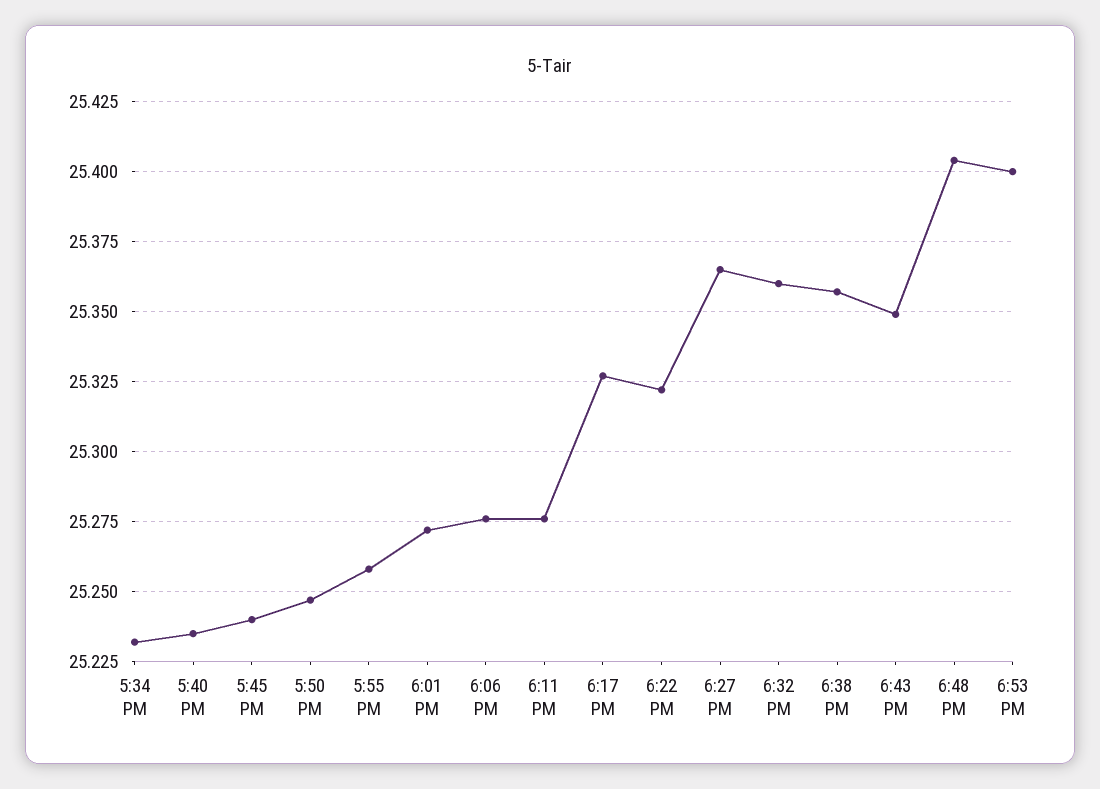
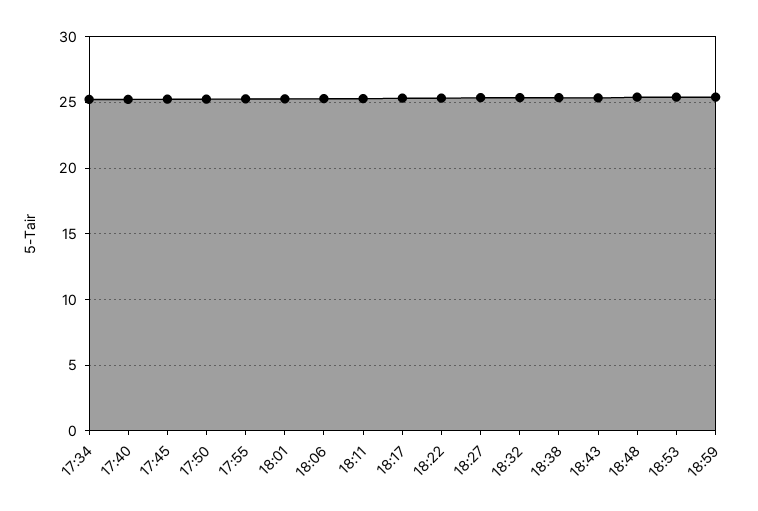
18:59: none -> 25.5

